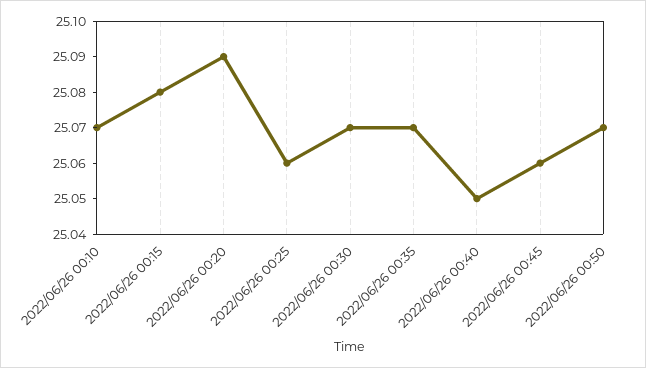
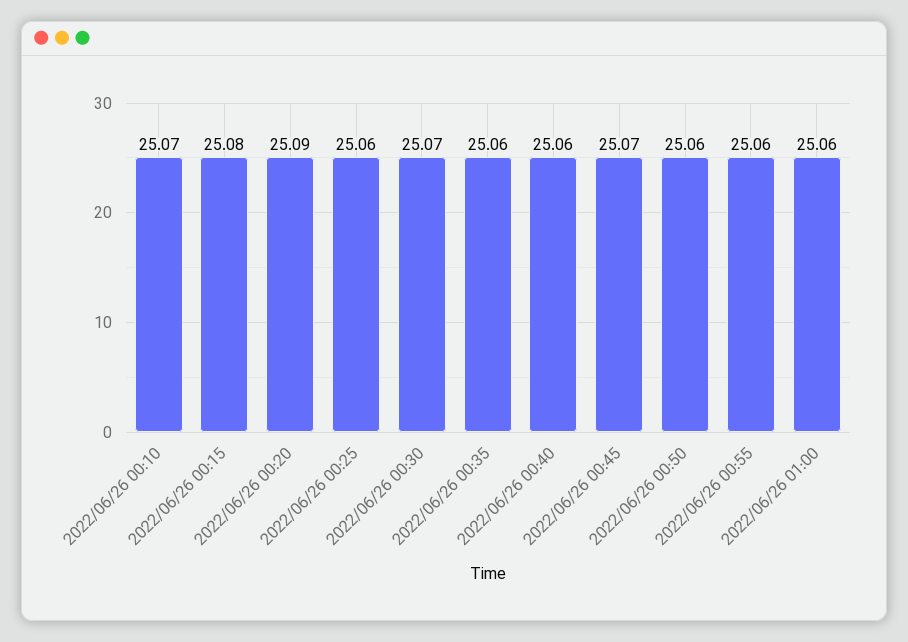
2022/06/26 00:35: 25.07 -> 25.06
2022/06/26 00:40: 25.05 -> 25.06
2022/06/26 00:45: 25.06 -> 25.07
2022/06/26 00:50: 25.07 -> 25.06
2022/06/26 00:55: none -> 25.06
2022/06/26 01:00: none -> 25.06

